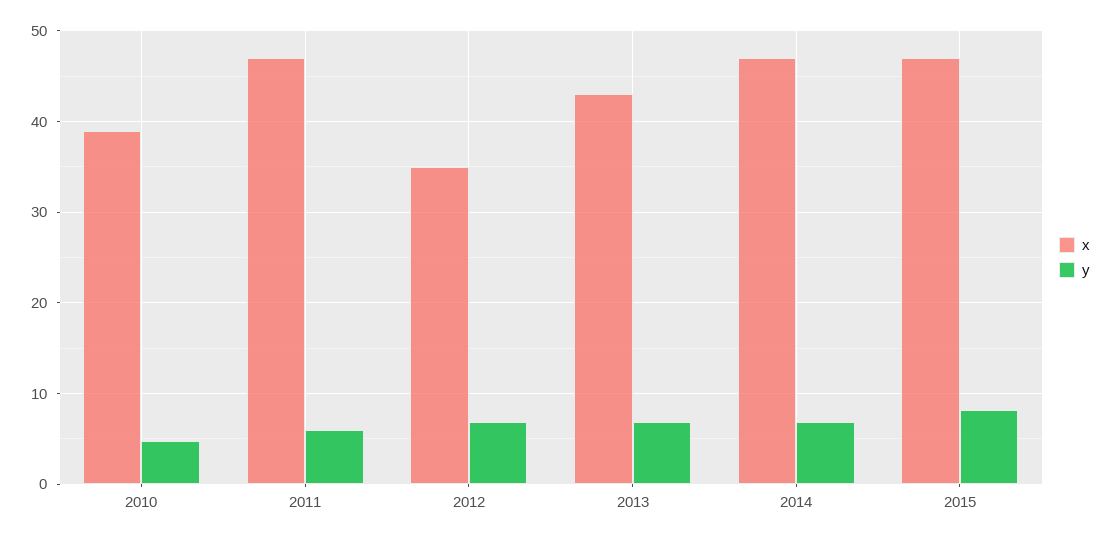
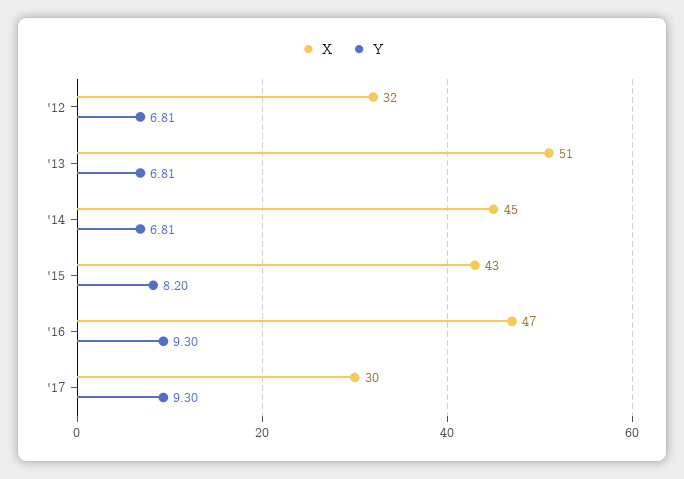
x, 2010: 39 -> none
y, 2010: 5 -> none
x, 2011: 47 -> none
y, 2011: 6 -> none
x, 2012: 35 -> 32
x, 2013: 43 -> 51
x, 2014: 47 -> 45
x, 2015: 47 -> 43
x, '16: none -> 47
y, '16: none -> 9.3
x, '17: none -> 30
y, '17: none -> 9.3

